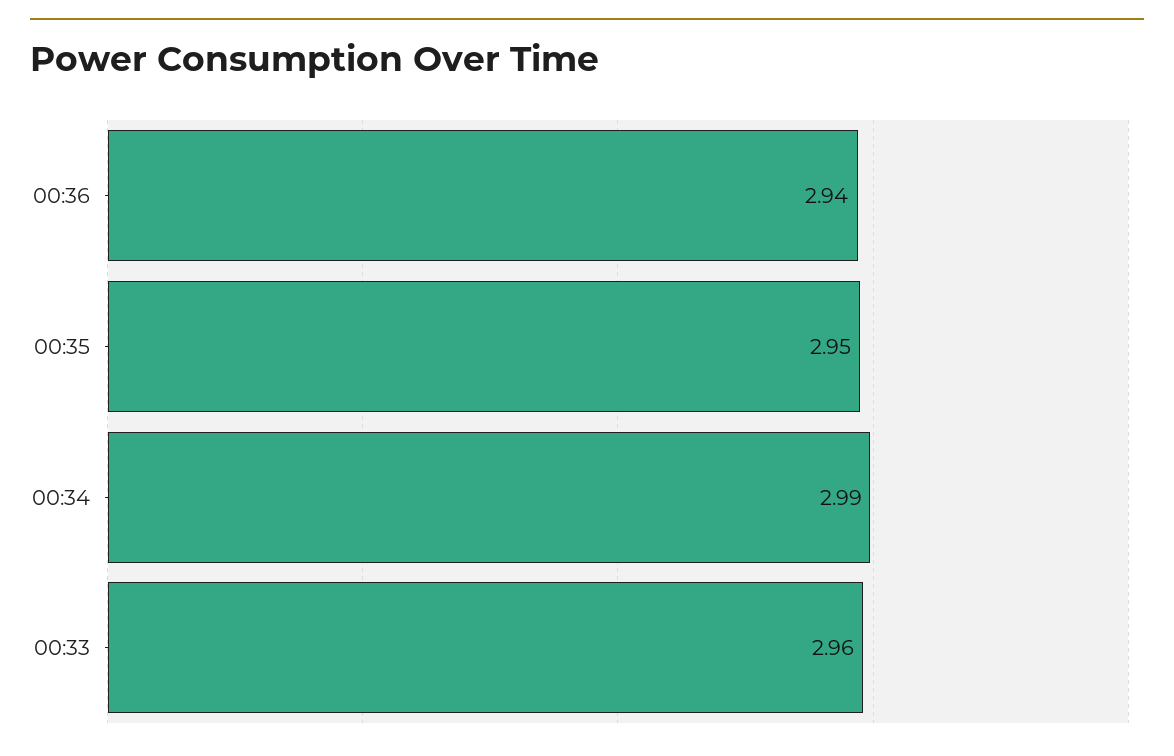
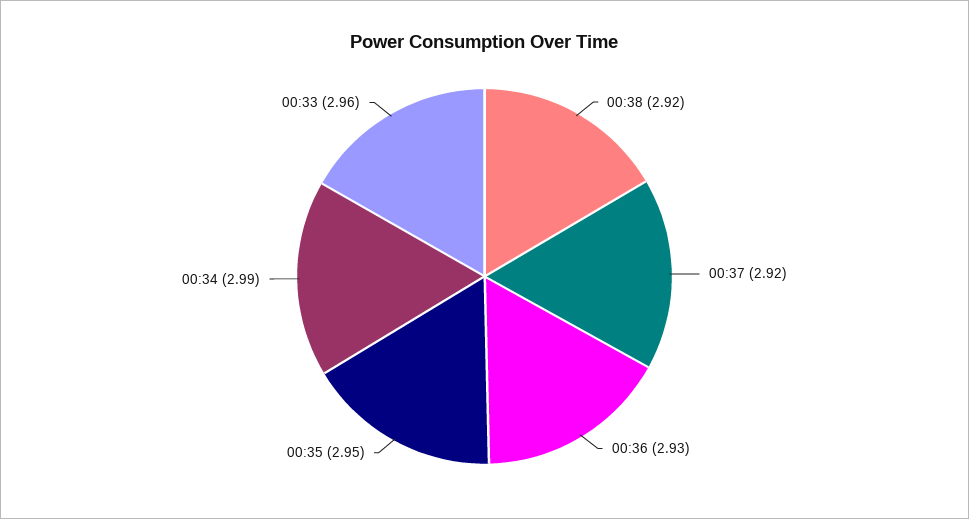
00:36: 2.94 -> 2.93
00:38: none -> 2.92
00:37: none -> 2.92

